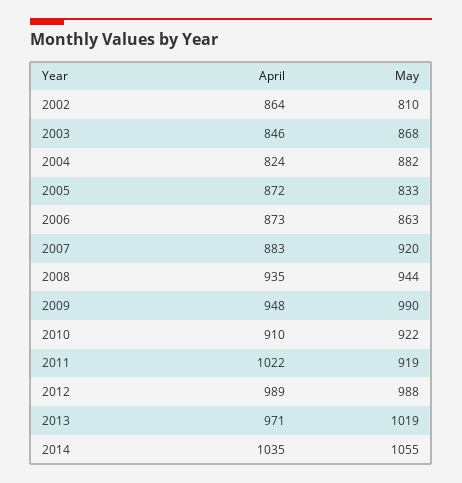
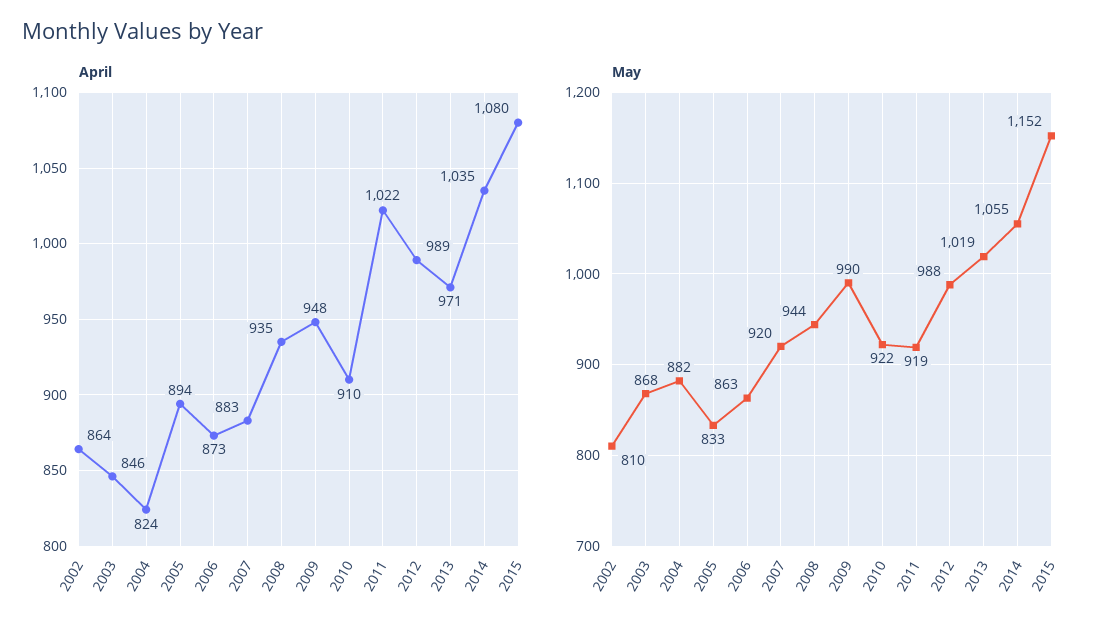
April, 2005: 872 -> 894
April, 2015: none -> 1080
May, 2015: none -> 1152

